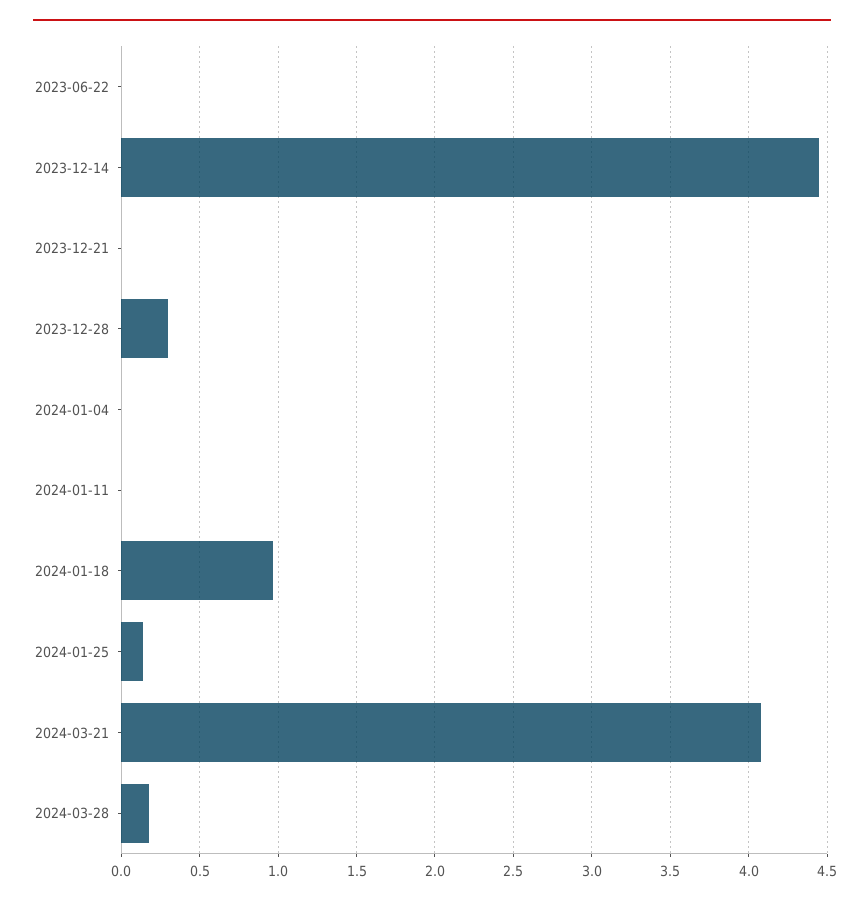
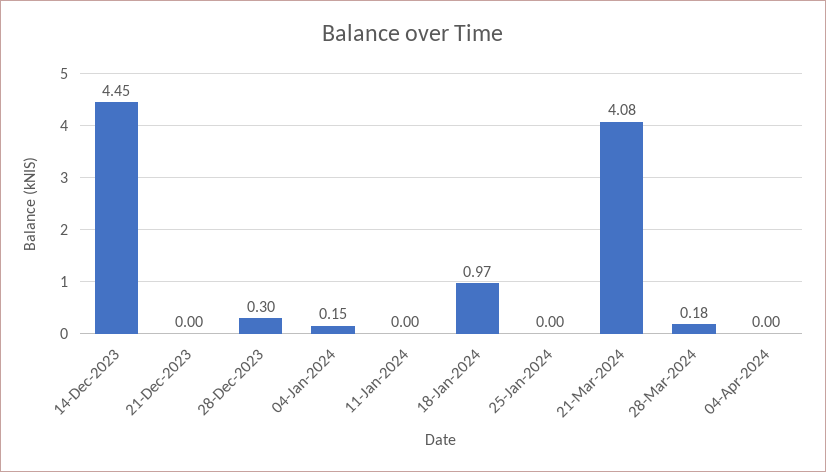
2023-06-22: 0 -> none
2024-01-04: 0 -> 0.15
2024-01-25: 0.15 -> 0
04-Apr-2024: none -> 0

